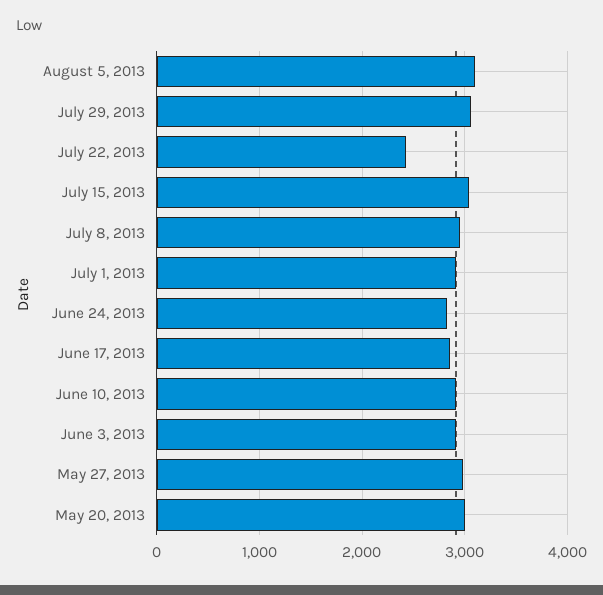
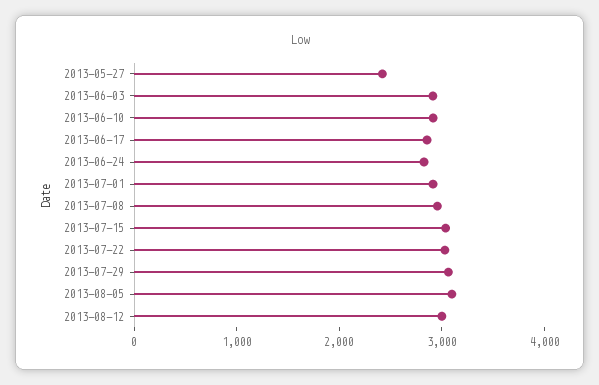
July 22, 2013: 2400 -> 3000
May 27, 2013: 3000 -> 2400
May 20, 2013: 3000 -> none
2013-08-12: none -> 3000

